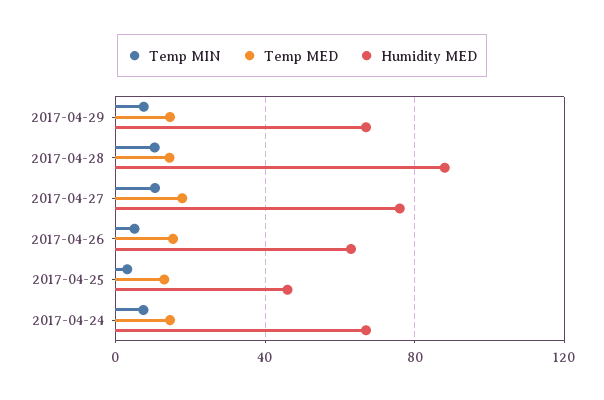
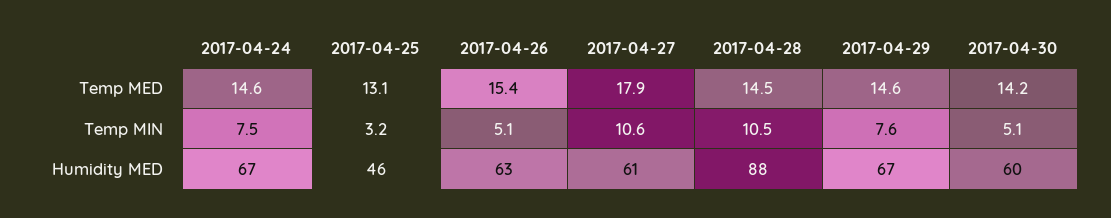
Humidity MED, 2017-04-27: 75 -> 61
Temp MED, 2017-04-30: none -> 14.2
Temp MIN, 2017-04-30: none -> 5.1
Humidity MED, 2017-04-30: none -> 60

